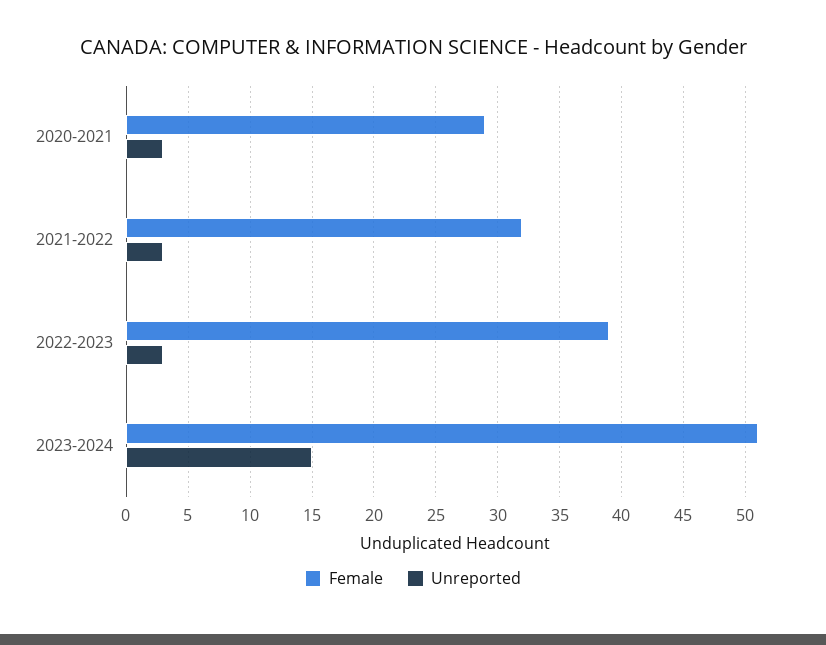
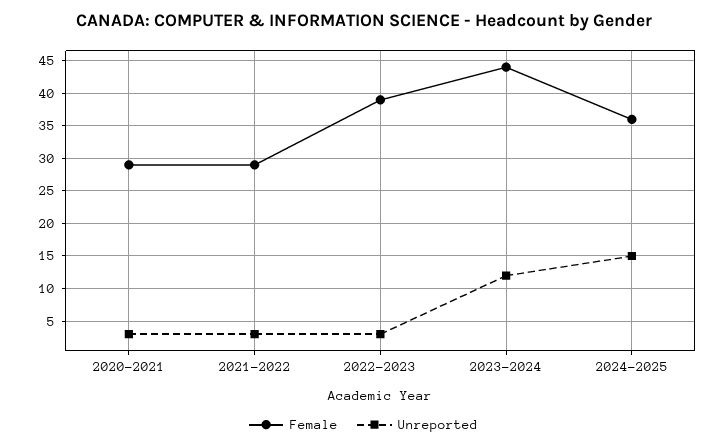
Female, 2021-2022: 32 -> 29
Female, 2023-2024: 51 -> 44
Unreported, 2023-2024: 15 -> 12
Female, 2024-2025: none -> 36
Unreported, 2024-2025: none -> 15

